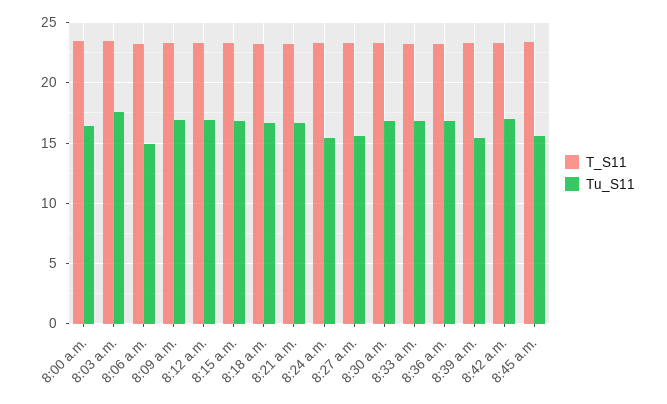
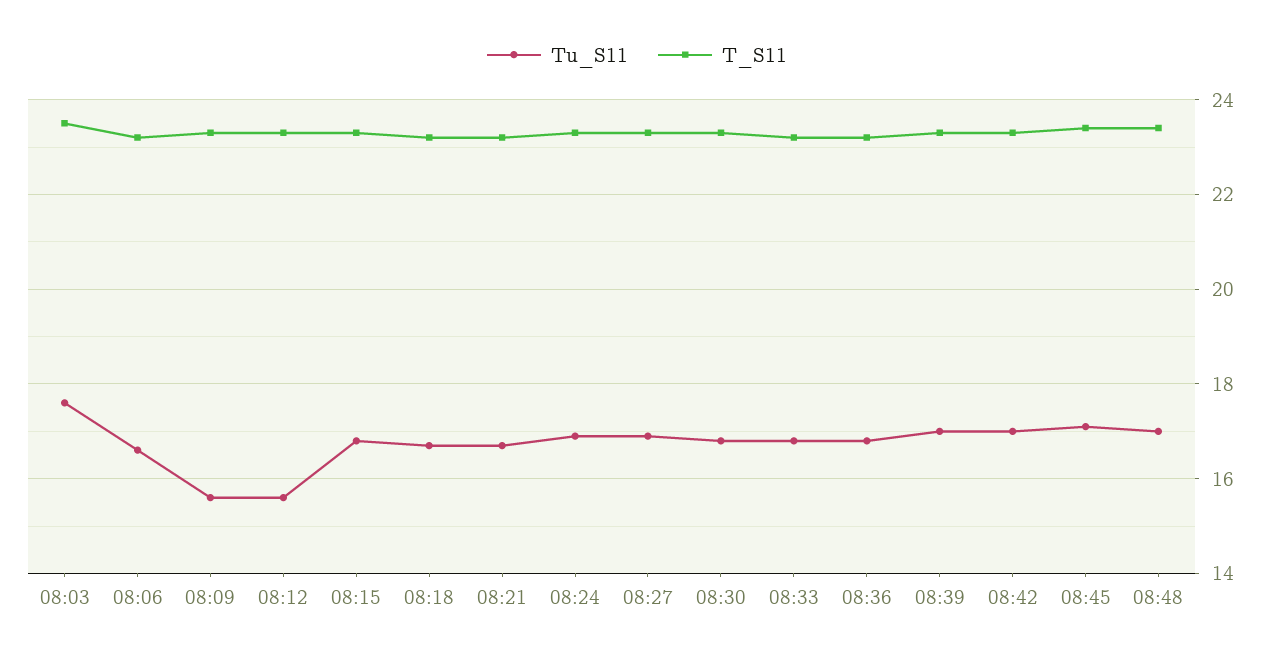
T_S11, 8:00 a.m.: 23.5 -> none
Tu_S11, 8:00 a.m.: 16.5 -> none
Tu_S11, 8:06 a.m.: 15 -> 16.5
Tu_S11, 8:09 a.m.: 17 -> 15.5
Tu_S11, 8:12 a.m.: 17 -> 15.5
Tu_S11, 8:24 a.m.: 15.5 -> 17
Tu_S11, 8:27 a.m.: 15.5 -> 17
Tu_S11, 8:39 a.m.: 15.5 -> 17
Tu_S11, 8:45 a.m.: 15.5 -> 17
Tu_S11, 08:48: none -> 17
T_S11, 08:48: none -> 23.5

